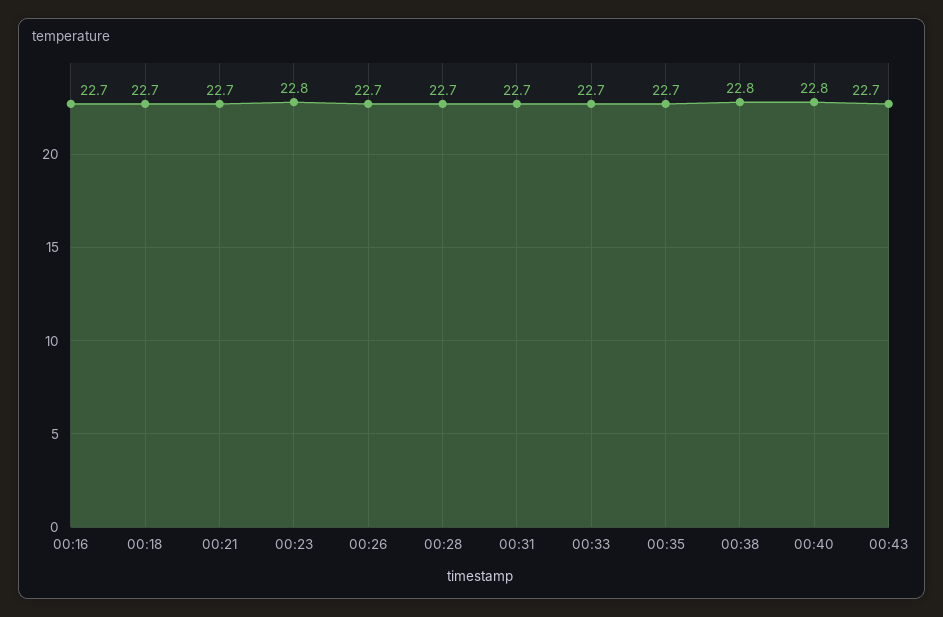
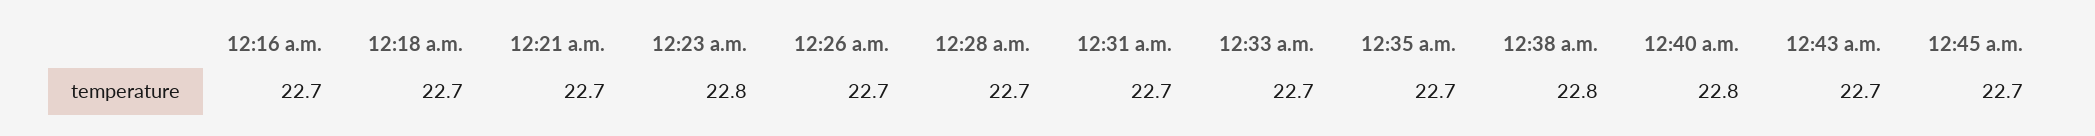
12:45 a.m.: none -> 22.7

